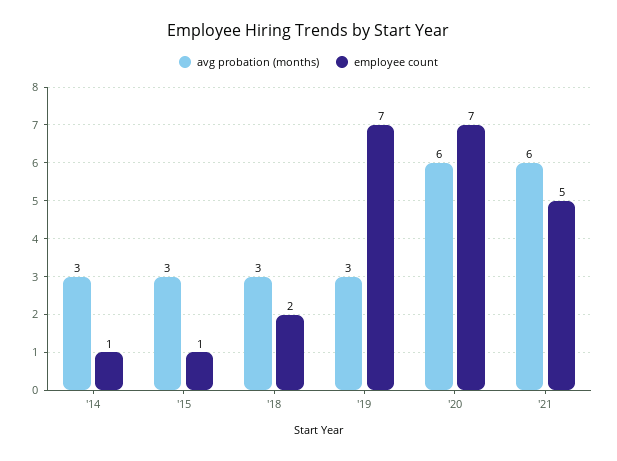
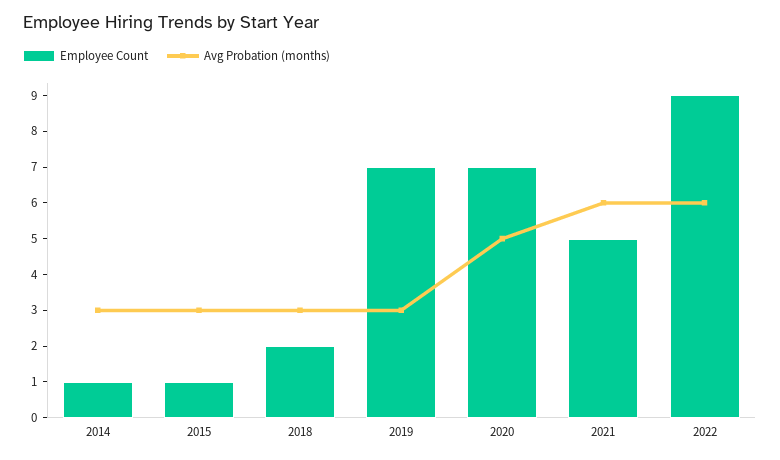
avg probation (months), '20: 6 -> 5
employee count, 2022: none -> 9
avg probation (months), 2022: none -> 6

